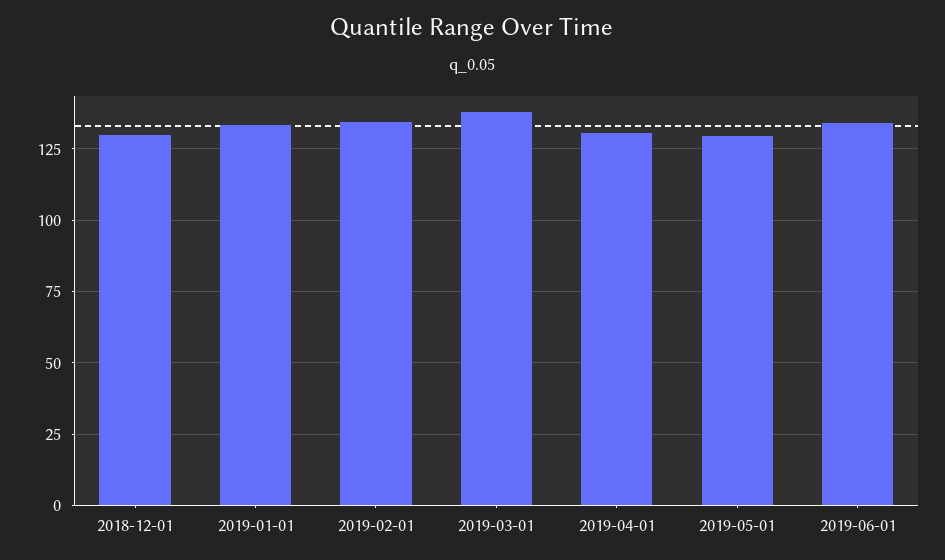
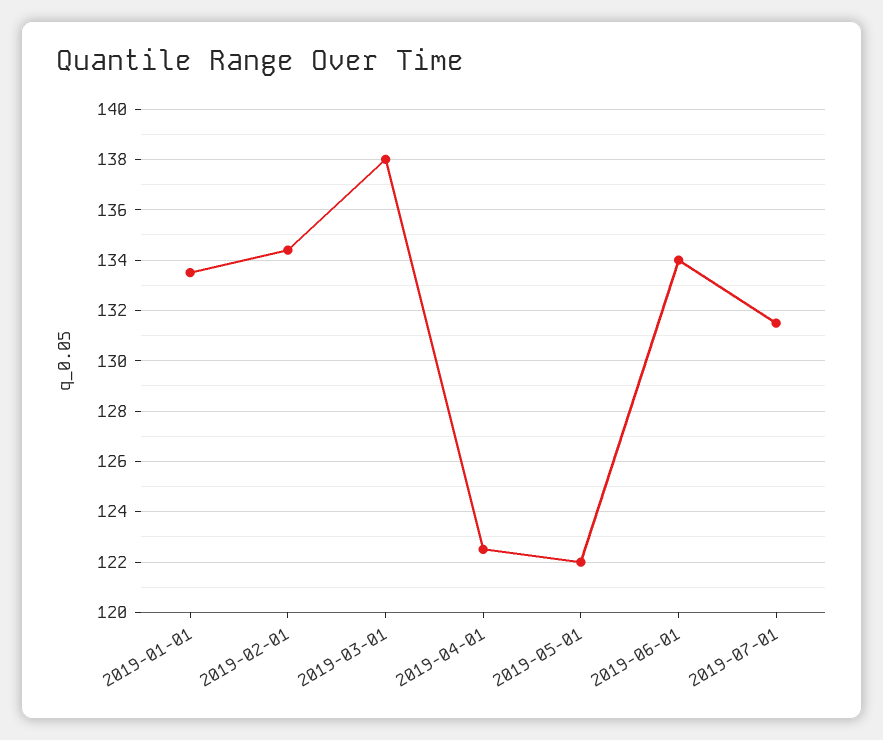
2018-12-01: 130 -> none
2019-04-01: 130 -> 122.5
2019-05-01: 130 -> 122
2019-07-01: none -> 131.5

